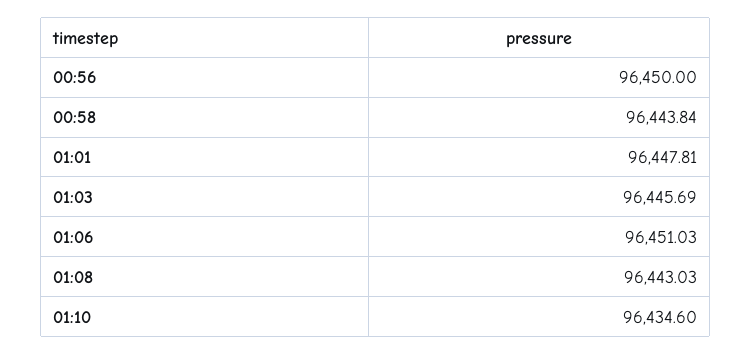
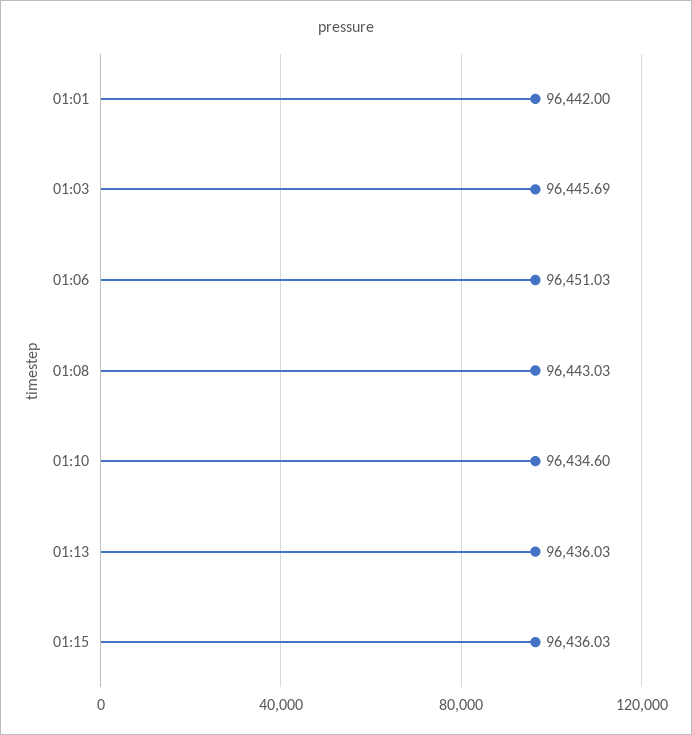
00:56: 96450 -> none
00:58: 96443.84 -> none
01:01: 96447.81 -> 96442
01:13: none -> 96436.03
01:15: none -> 96436.03

